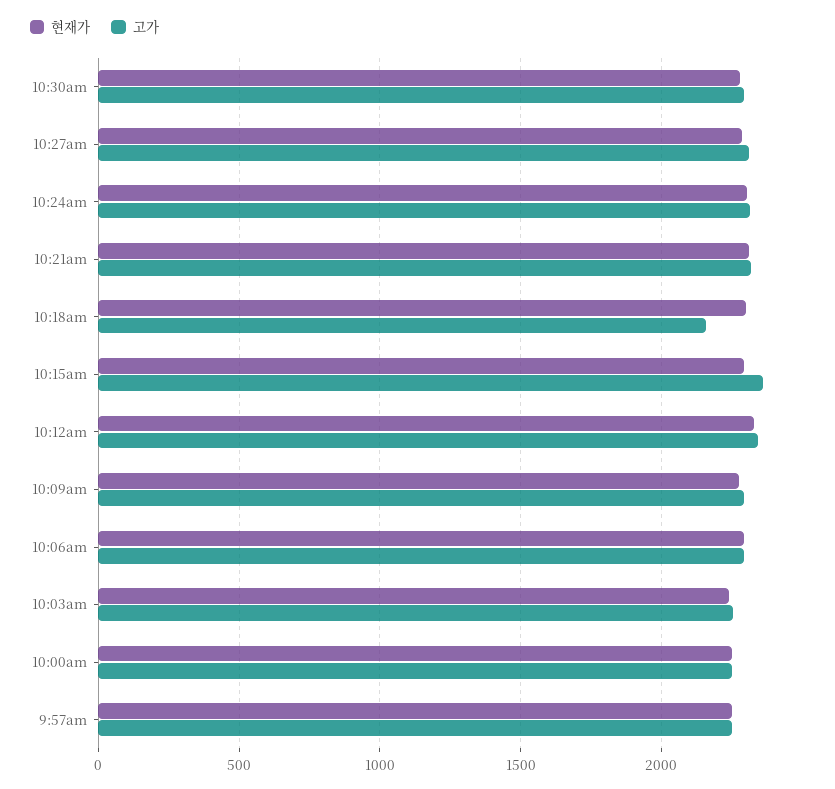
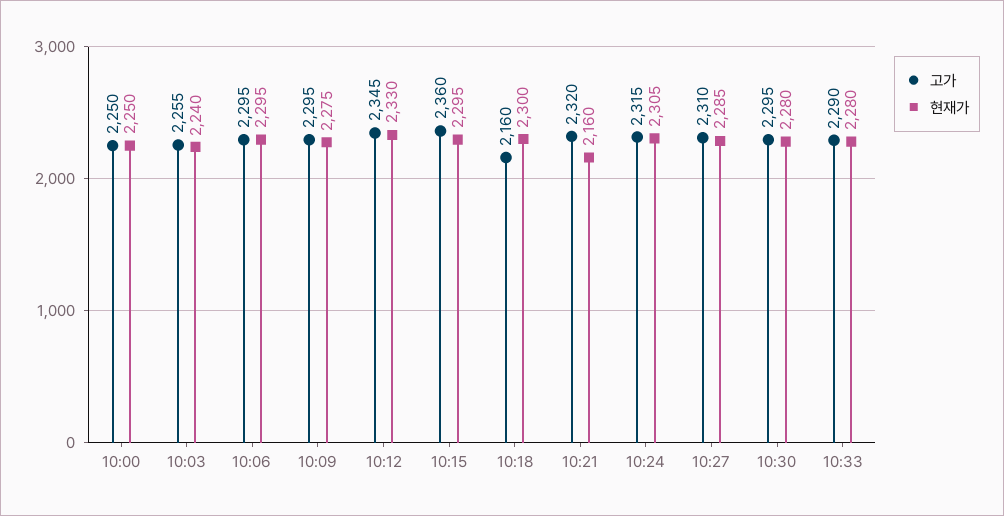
현재가, 10:21am: 2300 -> 2160
현재가, 9:57am: 2250 -> none
고가, 9:57am: 2250 -> none
고가, 10:33: none -> 2290
현재가, 10:33: none -> 2280

